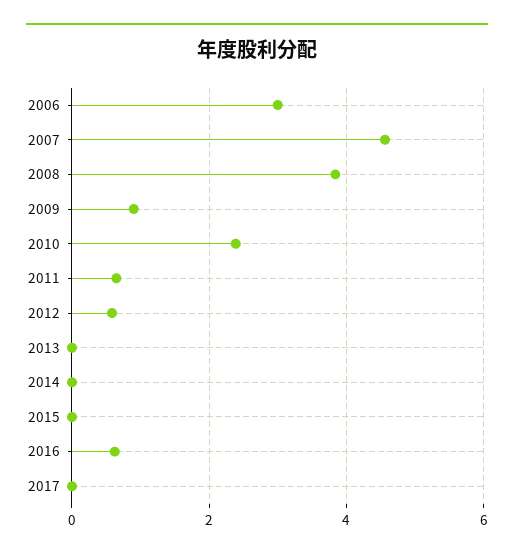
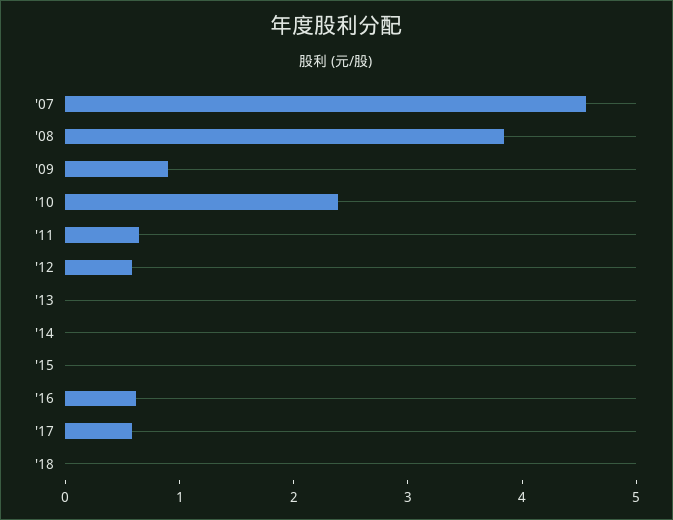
2006: 3 -> none
2017: 0 -> 0.6
'18: none -> 0

